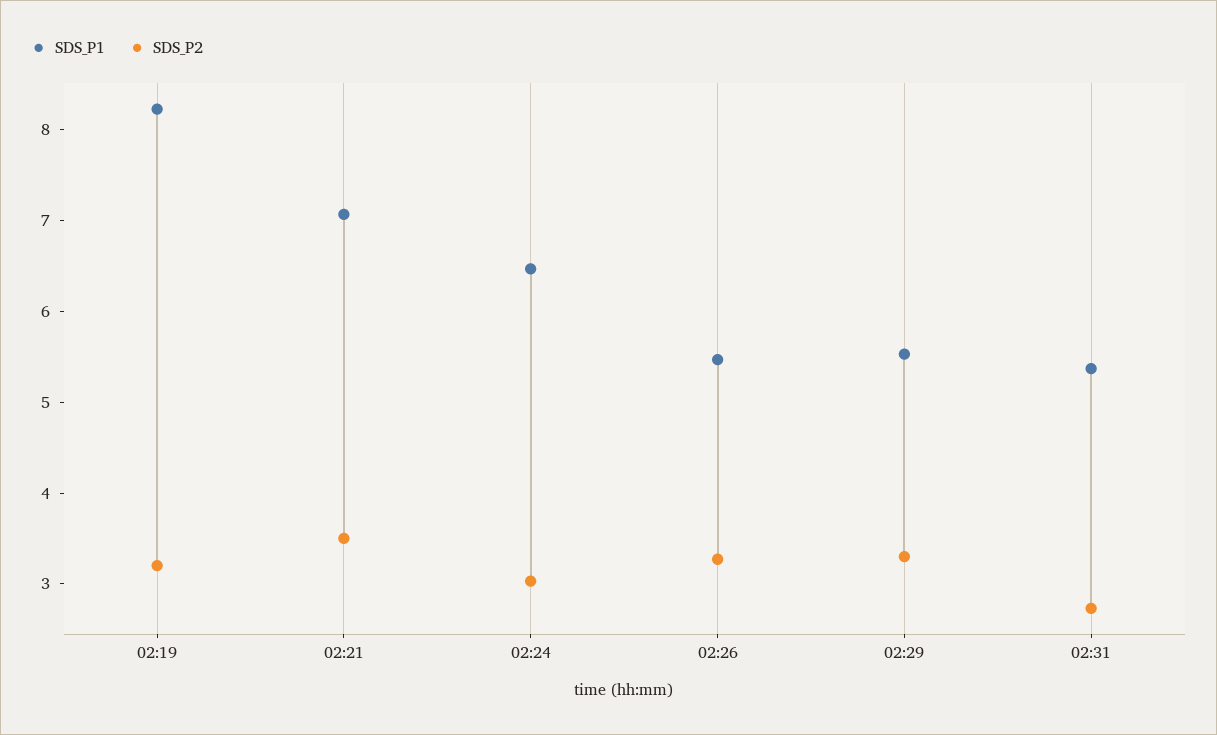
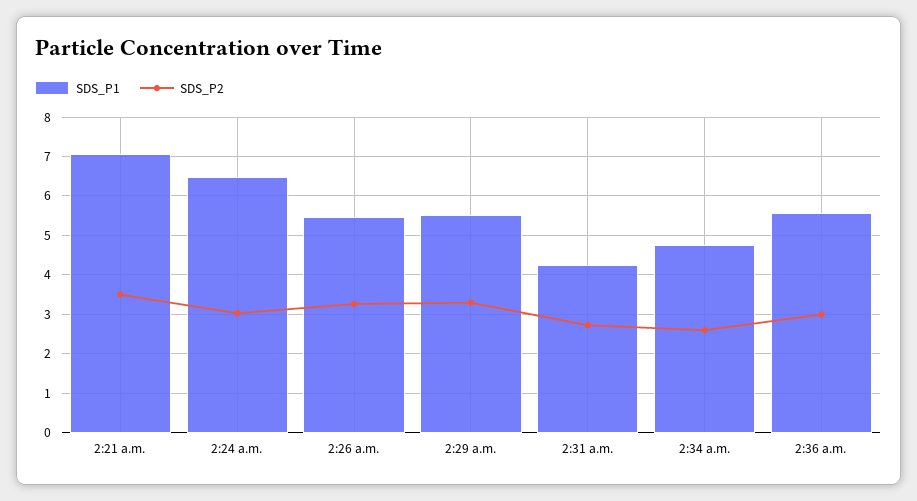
SDS_P1, 02:19: 8.2 -> none
SDS_P2, 02:19: 3.2 -> none
SDS_P1, 02:31: 5.4 -> 4.2
SDS_P1, 2:34 a.m.: none -> 4.8
SDS_P2, 2:34 a.m.: none -> 2.6
SDS_P1, 2:36 a.m.: none -> 5.6
SDS_P2, 2:36 a.m.: none -> 3

